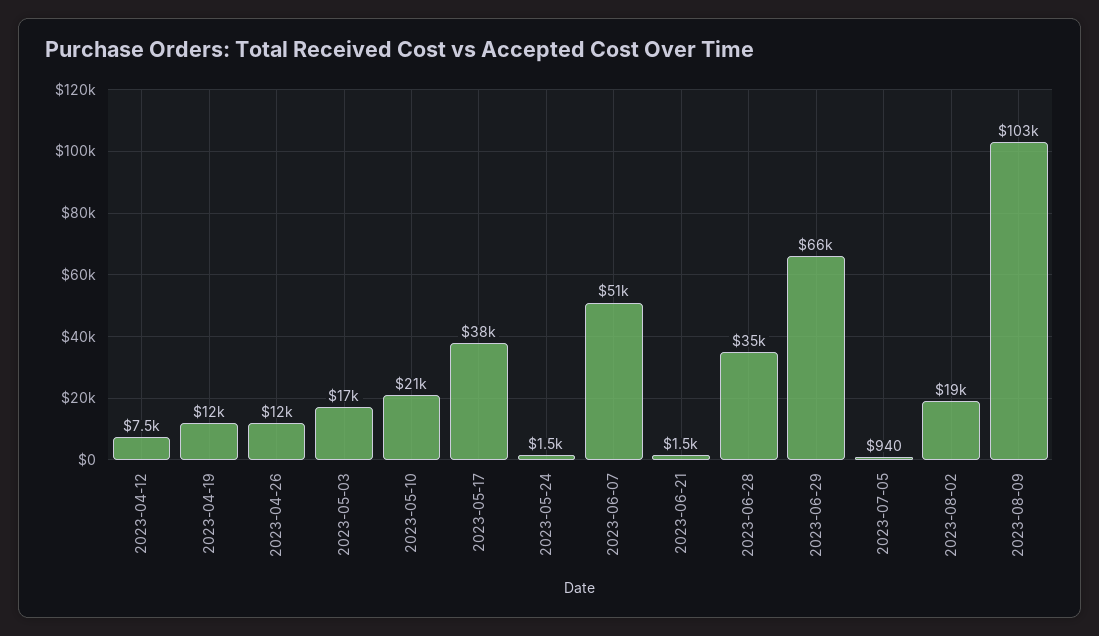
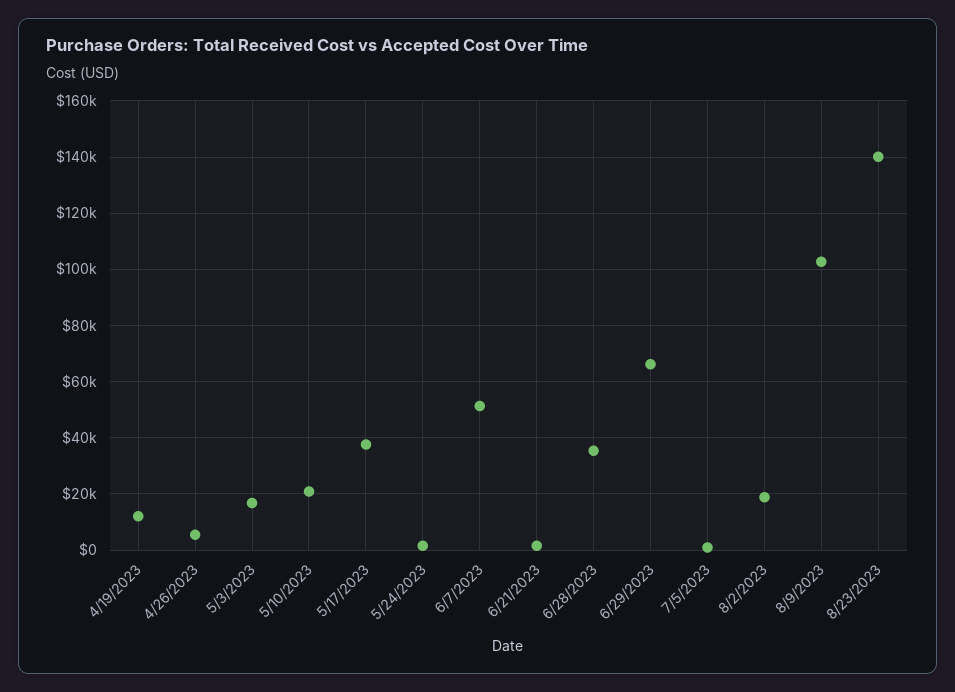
2023-04-12: 7500 -> none
2023-04-26: 12000 -> 5000
8/23/2023: none -> 140000

